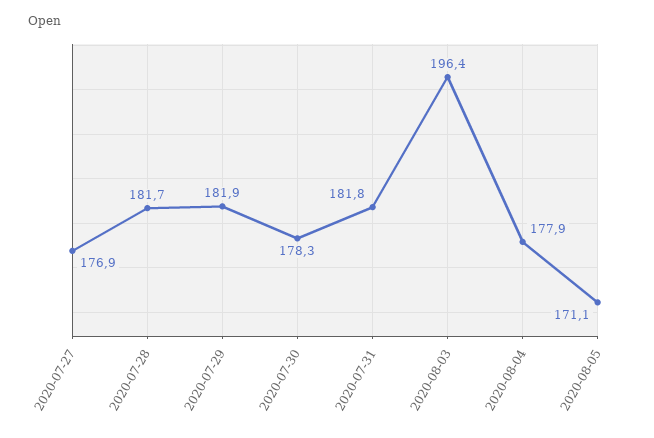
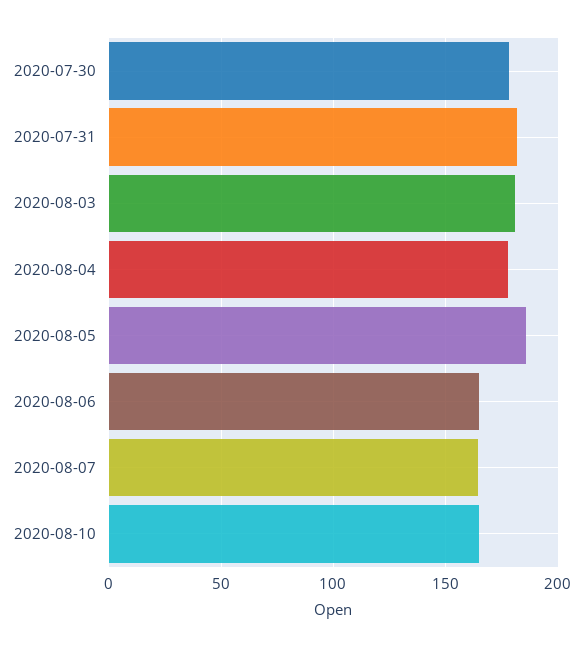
2020-07-27: 176.9 -> none
2020-07-28: 181.7 -> none
2020-07-29: 181.9 -> none
2020-08-03: 196.4 -> 180
2020-08-05: 171.1 -> 185
2020-08-06: none -> 165
2020-08-07: none -> 165
2020-08-10: none -> 165

